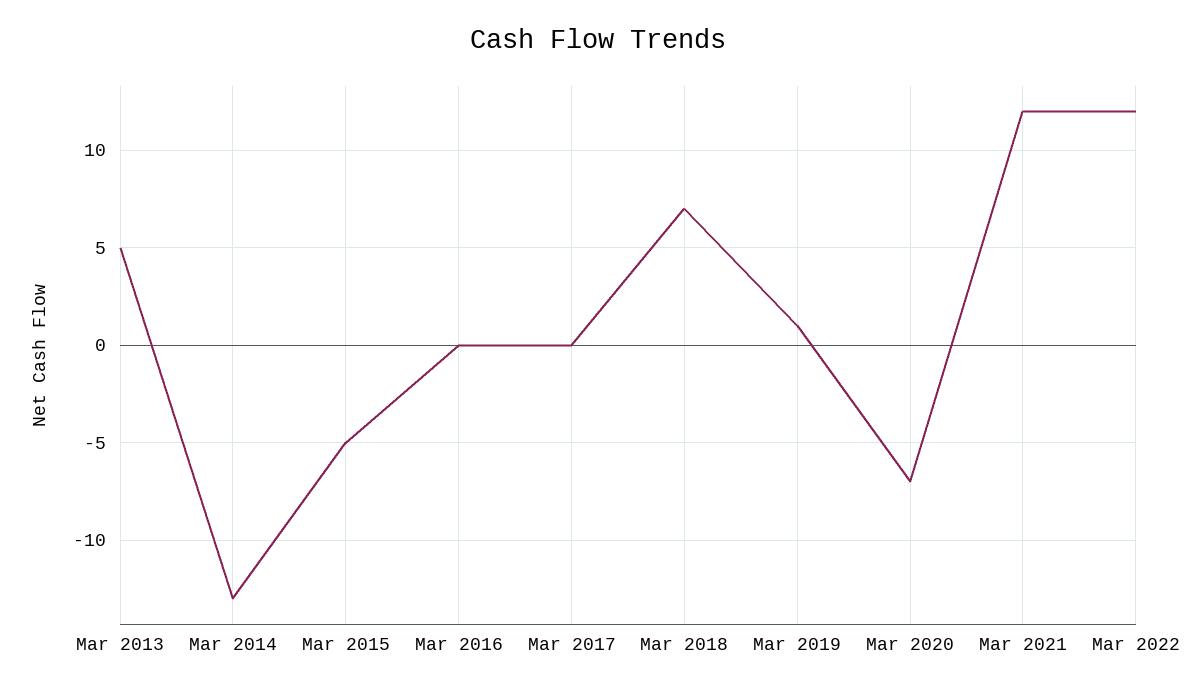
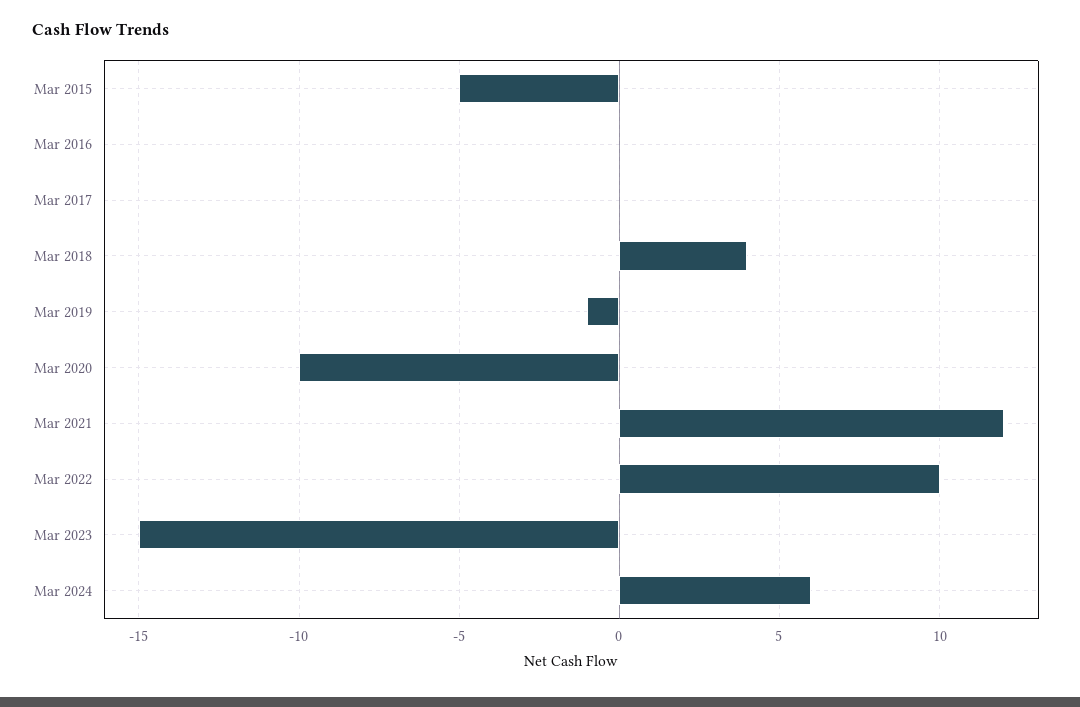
Mar 2013: 5 -> none
Mar 2014: -13 -> none
Mar 2018: 7 -> 4
Mar 2019: 1 -> -1
Mar 2020: -7 -> -10
Mar 2022: 12 -> 10
Mar 2023: none -> -15
Mar 2024: none -> 6

